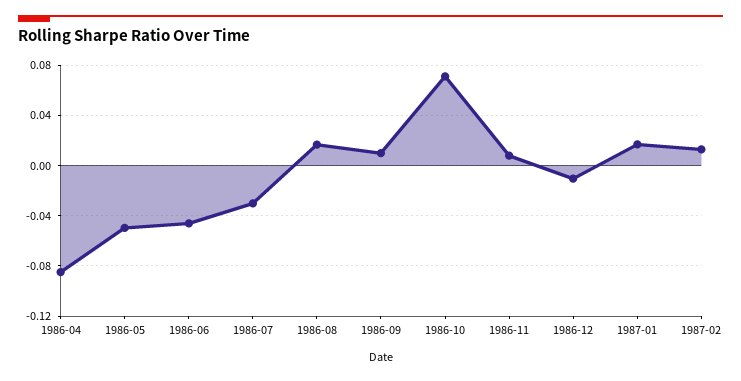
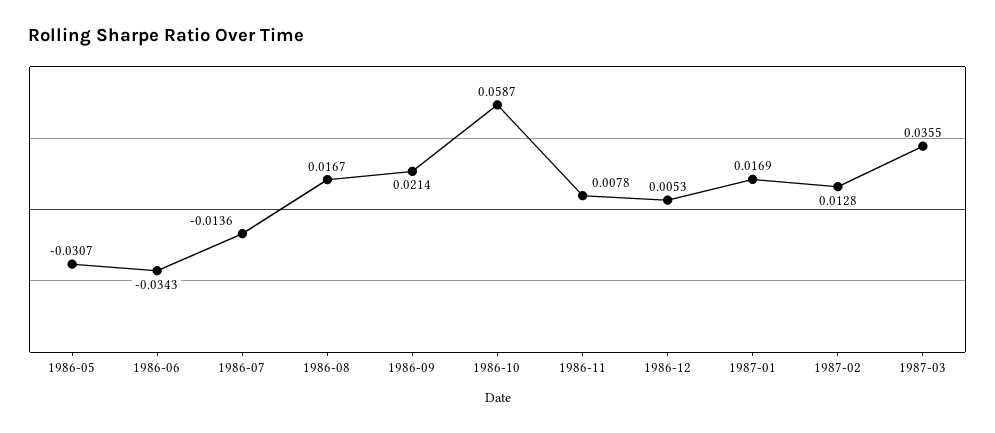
1986-04: -0.085 -> none
1986-05: -0.05 -> -0.0307
1986-06: -0.045 -> -0.0343
1986-07: -0.03 -> -0.0136
1986-09: 0.01 -> 0.0214
1986-10: 0.07 -> 0.0587
1986-12: -0.01 -> 0.0053
1987-03: none -> 0.0355

